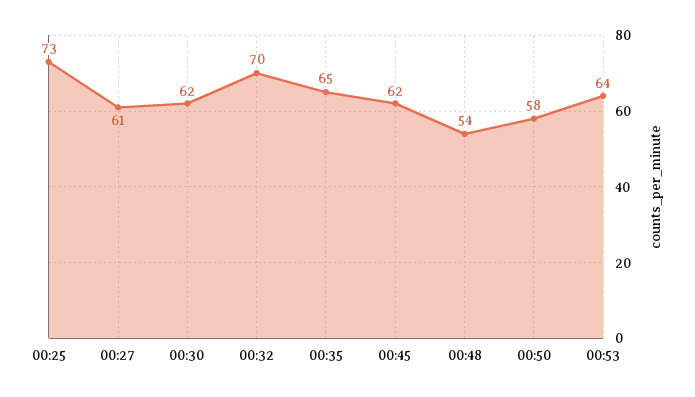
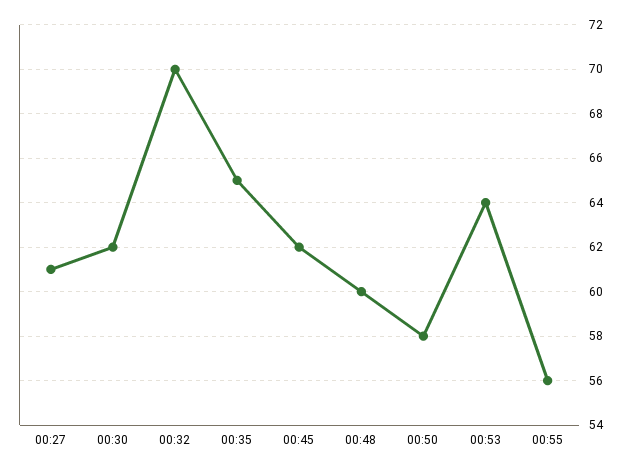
00:25: 73 -> none
00:48: 54 -> 60
00:55: none -> 56

